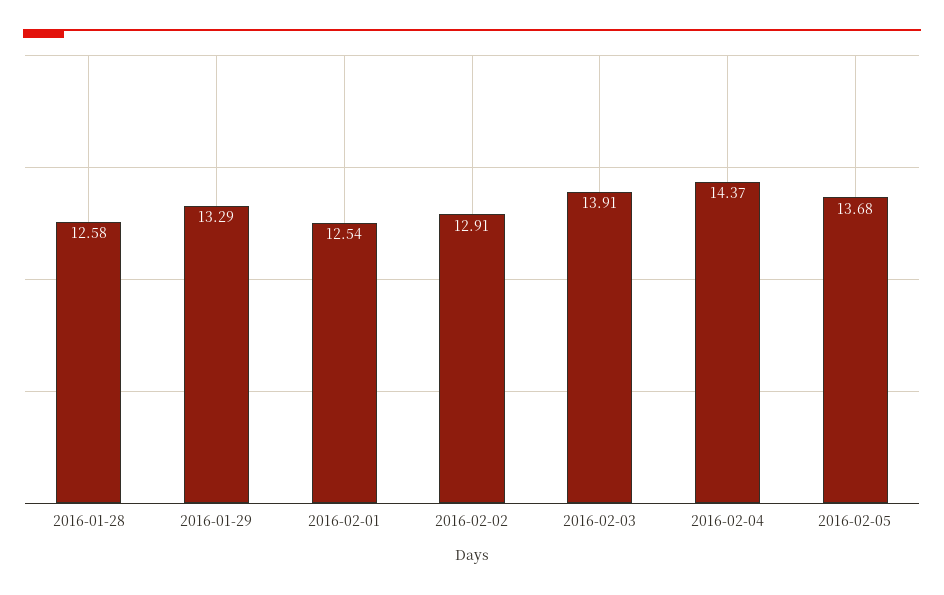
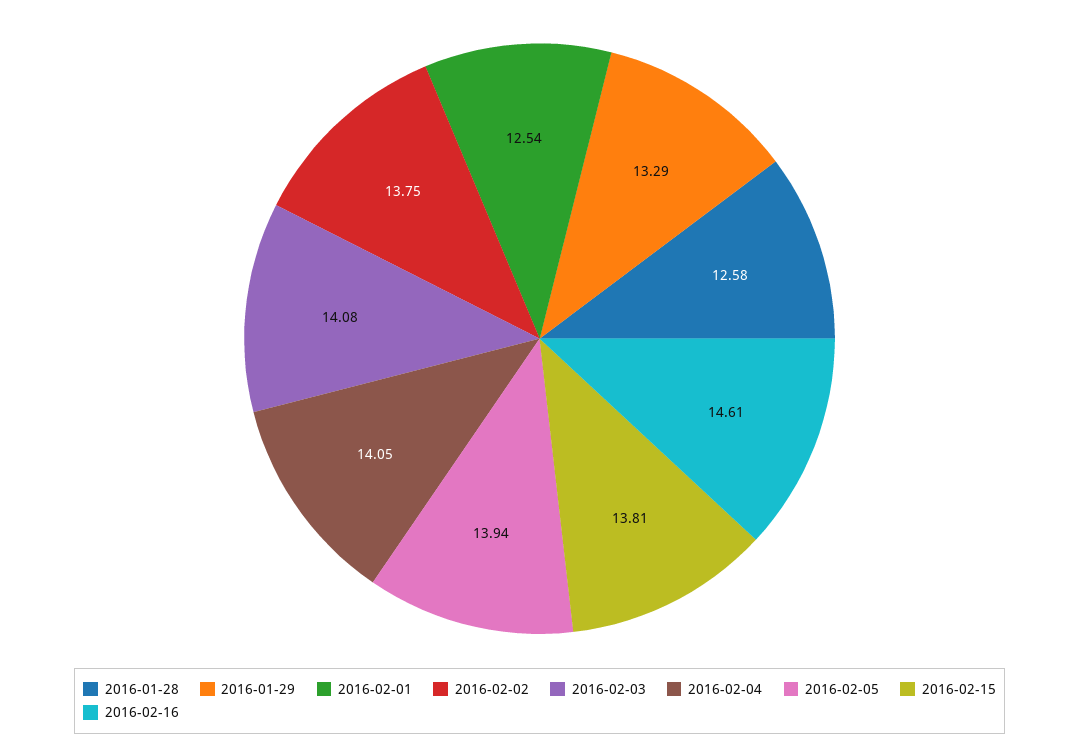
2016-02-02: 12.91 -> 13.75
2016-02-03: 13.91 -> 14.08
2016-02-04: 14.37 -> 14.05
2016-02-05: 13.68 -> 13.94
2016-02-15: none -> 13.81
2016-02-16: none -> 14.61

